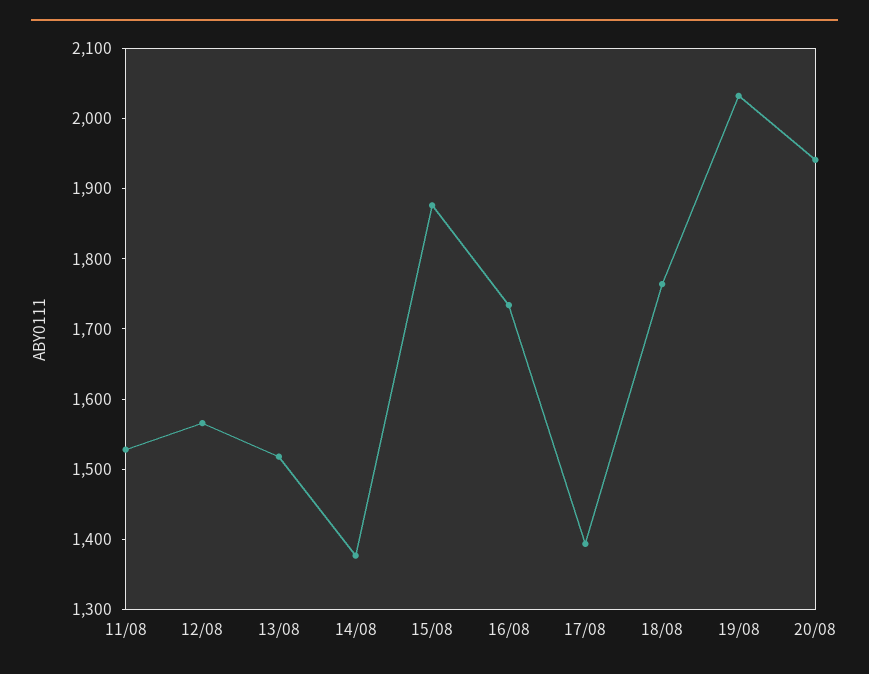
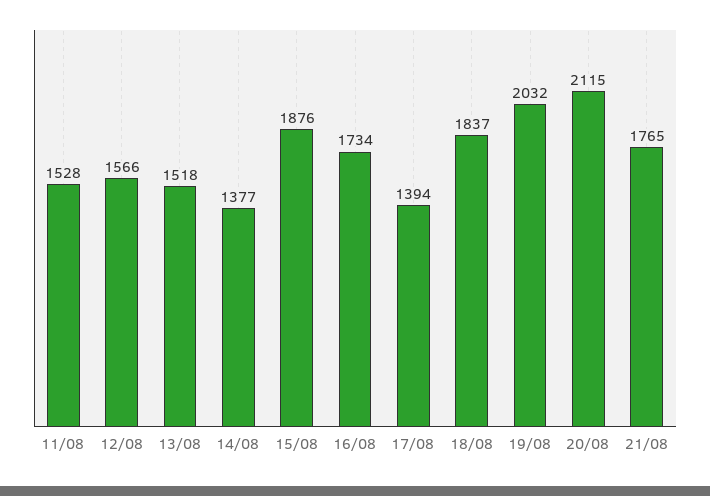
18/08: 1760 -> 1837
20/08: 1940 -> 2115
21/08: none -> 1765

